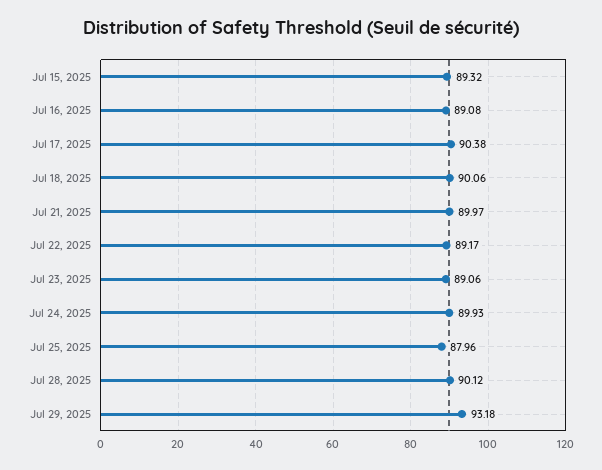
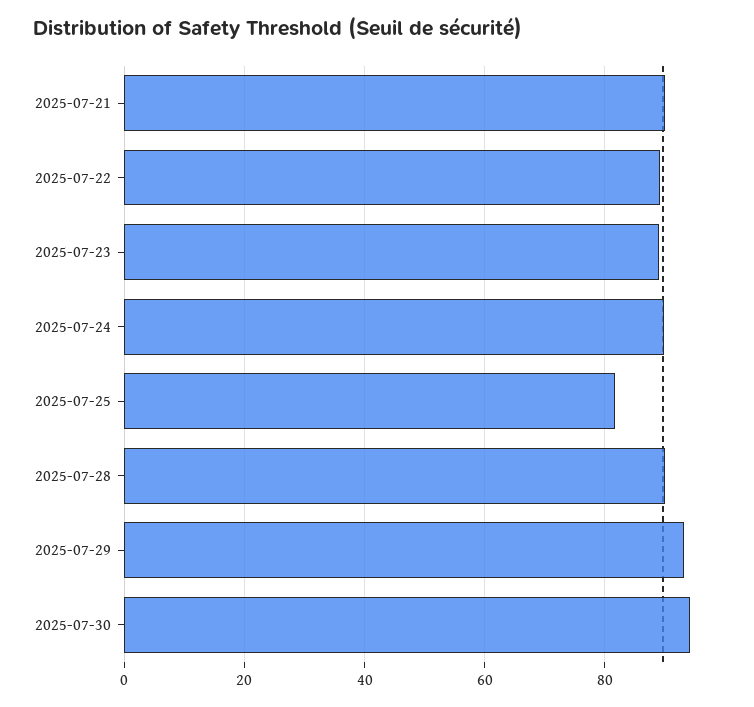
Jul 15, 2025: 89.32 -> none
Jul 16, 2025: 89.08 -> none
Jul 17, 2025: 90.38 -> none
Jul 18, 2025: 90.06 -> none
Jul 25, 2025: 87.96 -> 82
2025-07-30: none -> 94

